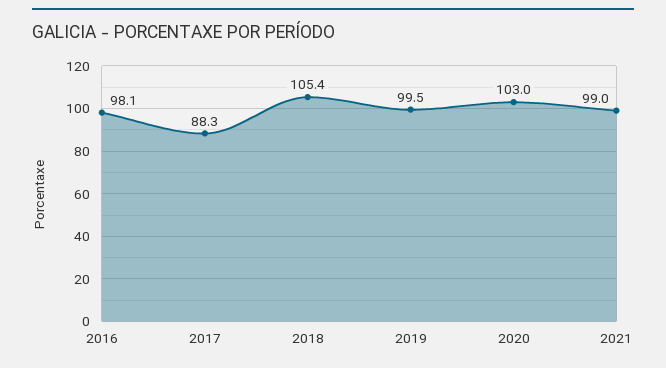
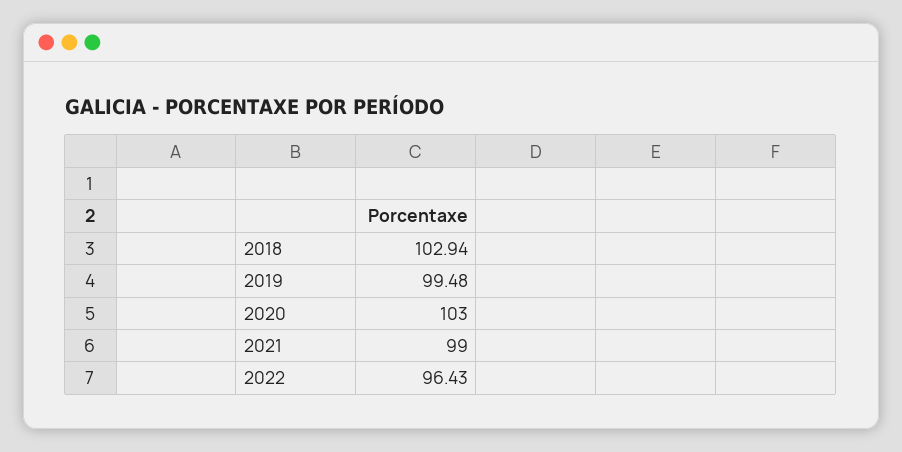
2016: 98.1 -> none
2017: 88.3 -> none
2018: 105.4 -> 102.94
2022: none -> 96.43

